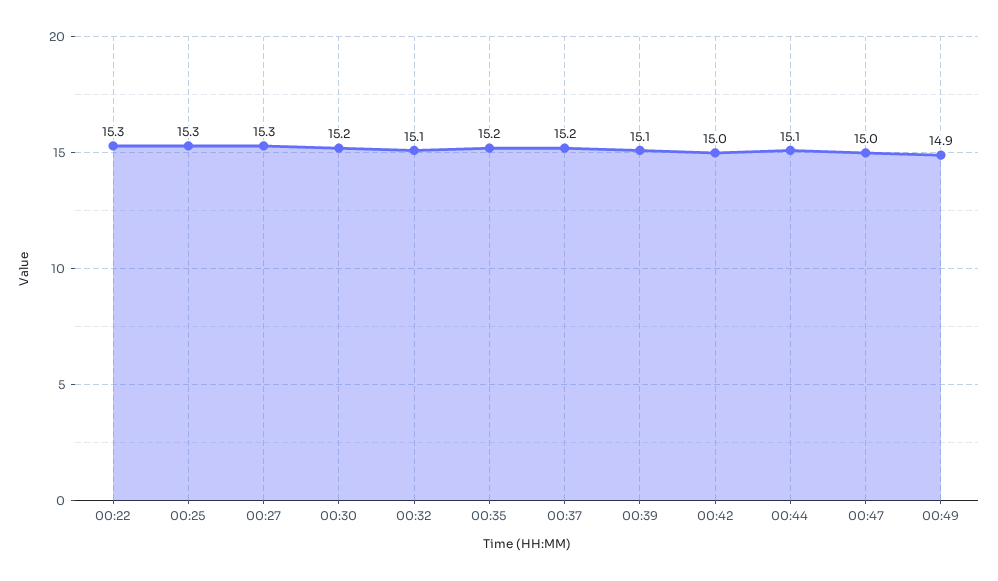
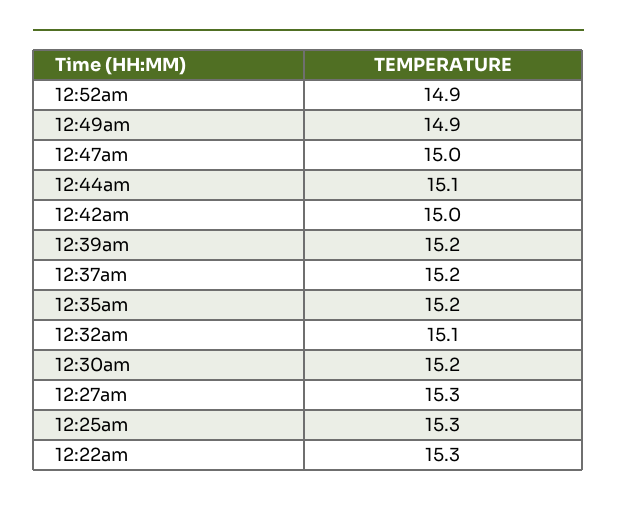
00:39: 15.1 -> 15.2
12:52am: none -> 14.9

